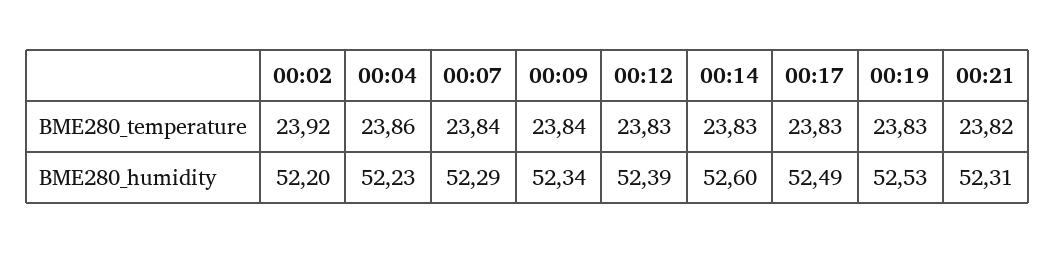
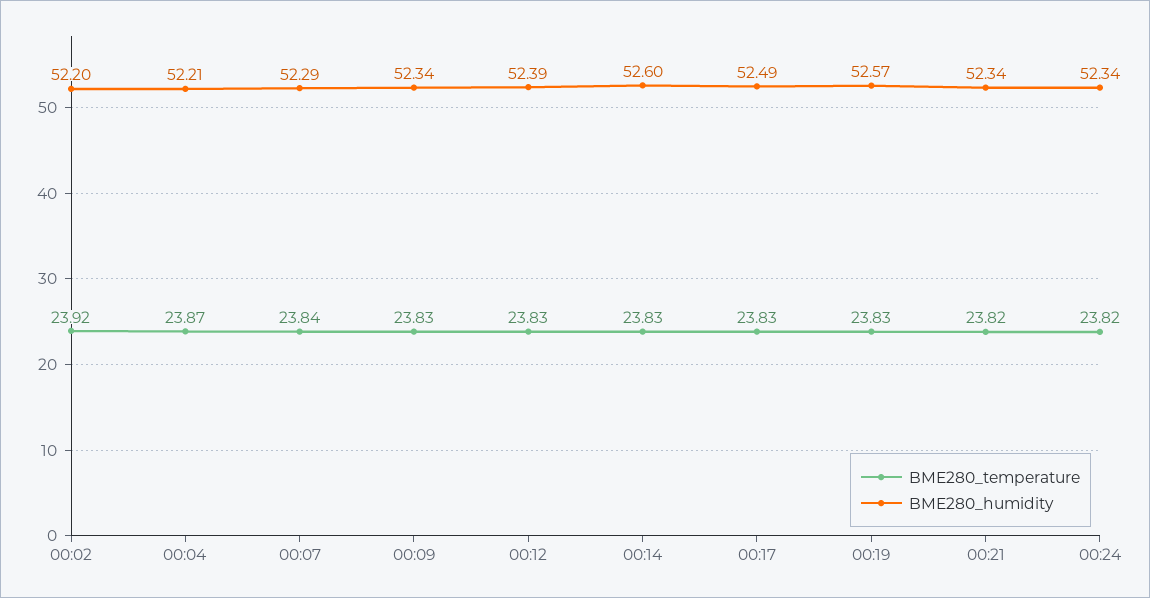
BME280_temperature, 00:04: 23.86 -> 23.87
BME280_temperature, 00:09: 23.84 -> 23.83
BME280_humidity, 00:04: 52.23 -> 52.21
BME280_humidity, 00:19: 52.53 -> 52.57
BME280_humidity, 00:21: 52.31 -> 52.34
BME280_temperature, 00:24: none -> 23.82
BME280_humidity, 00:24: none -> 52.34

